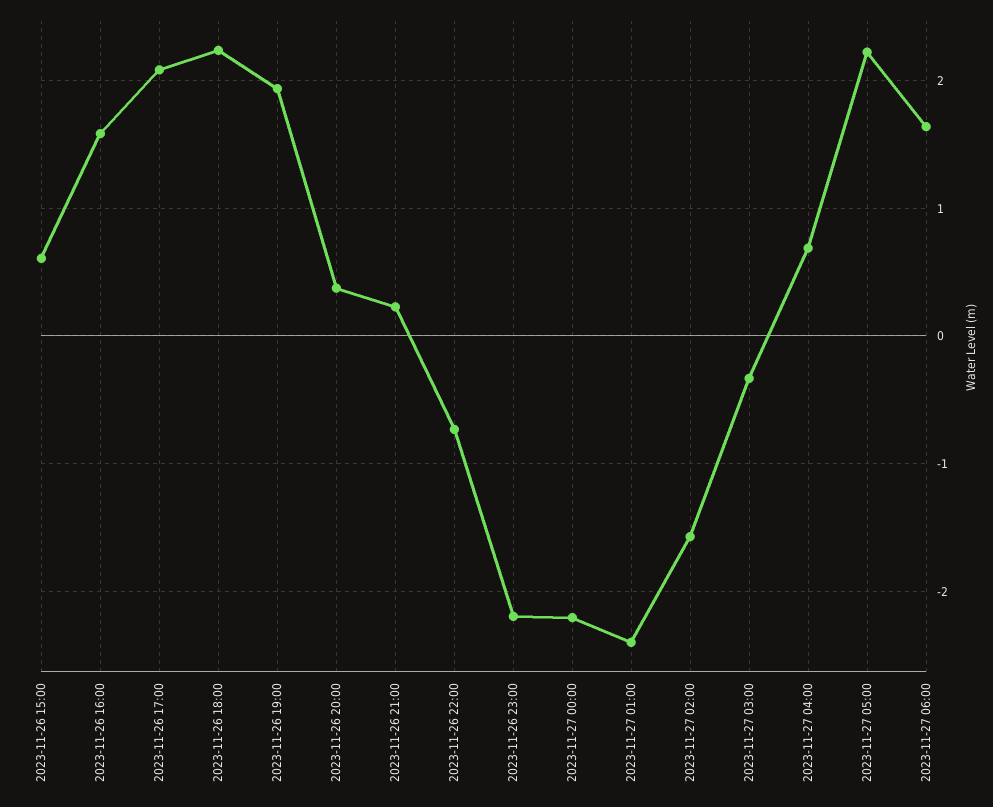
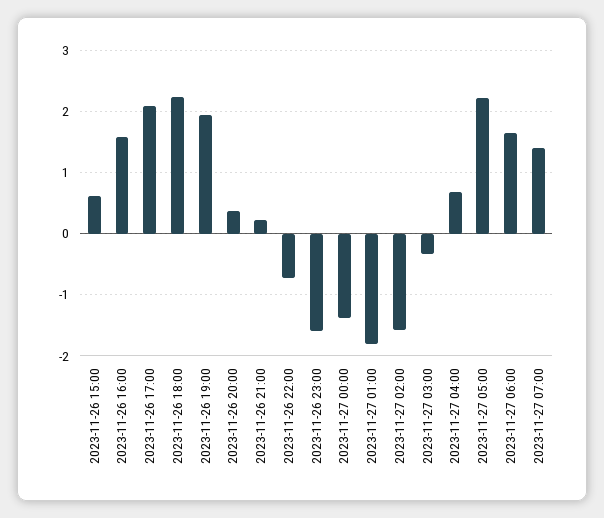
2023-11-26 23:00: -2.2 -> -1.6
2023-11-27 00:00: -2.2 -> -1.4
2023-11-27 01:00: -2.4 -> -1.8
2023-11-27 07:00: none -> 1.4

